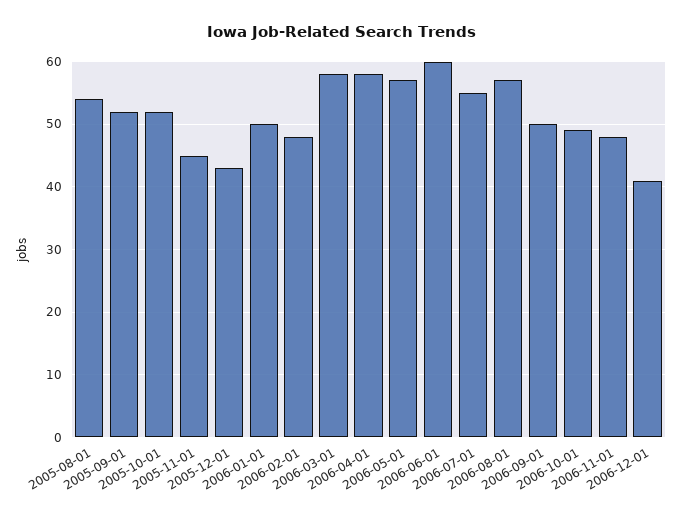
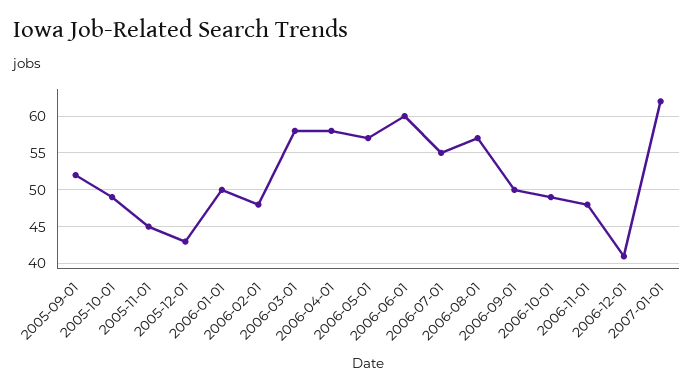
2005-08-01: 54 -> none
2005-10-01: 52 -> 49
2007-01-01: none -> 62

